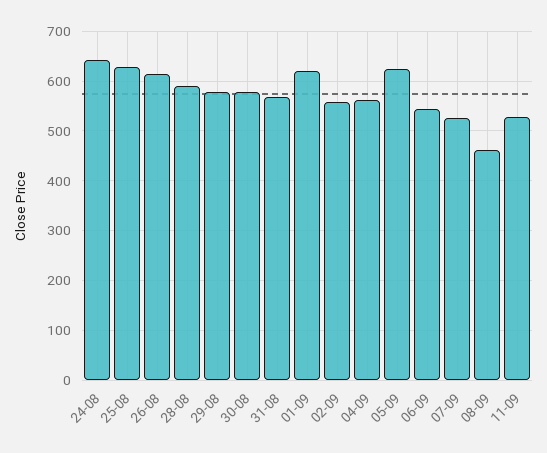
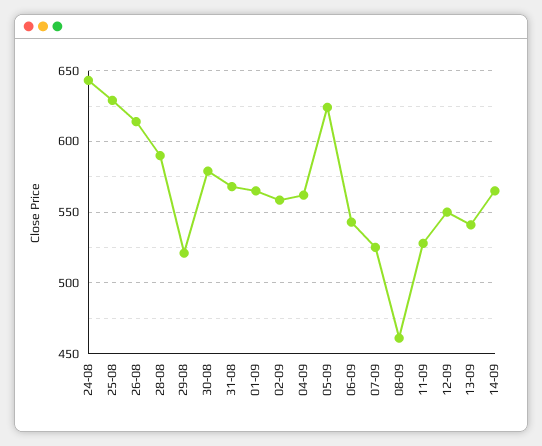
29-08: 580 -> 520
01-09: 620 -> 565
12-09: none -> 550
13-09: none -> 540
14-09: none -> 565

